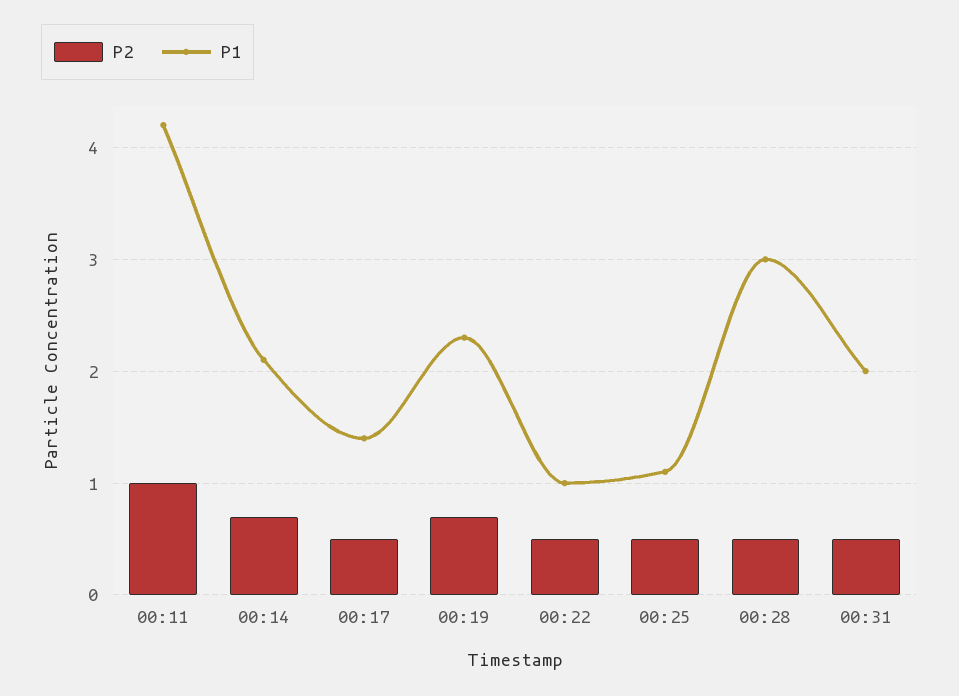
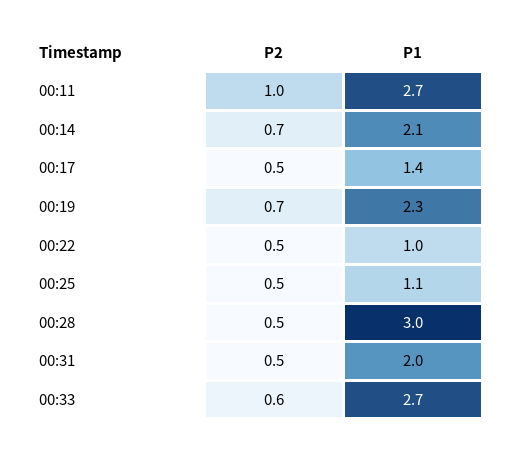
P1, 00:11: 4.2 -> 2.7
P2, 00:33: none -> 0.6
P1, 00:33: none -> 2.7

